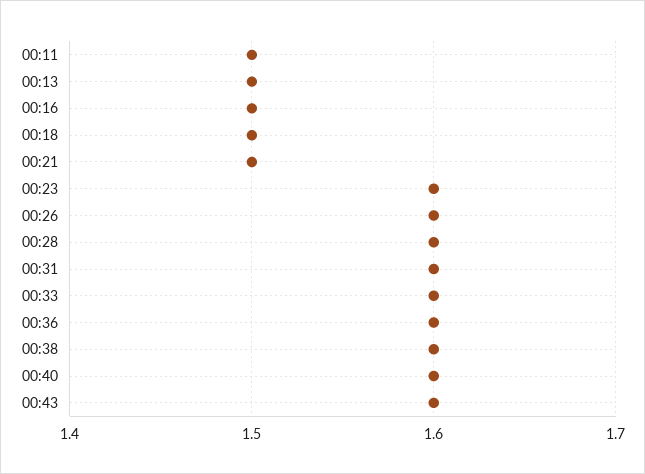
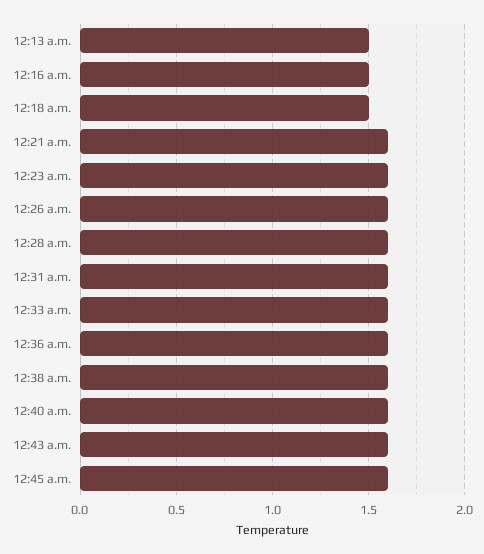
00:11: 1.5 -> none
00:21: 1.5 -> 1.6
12:45 a.m.: none -> 1.6

